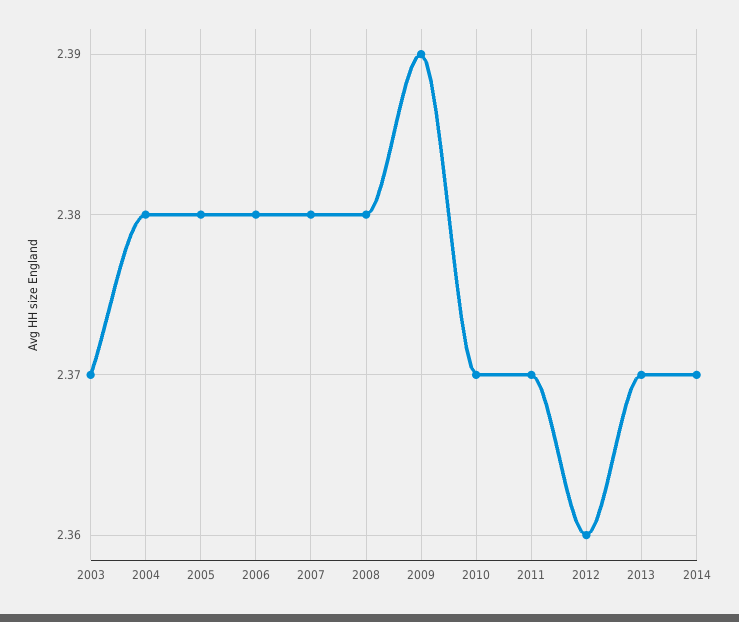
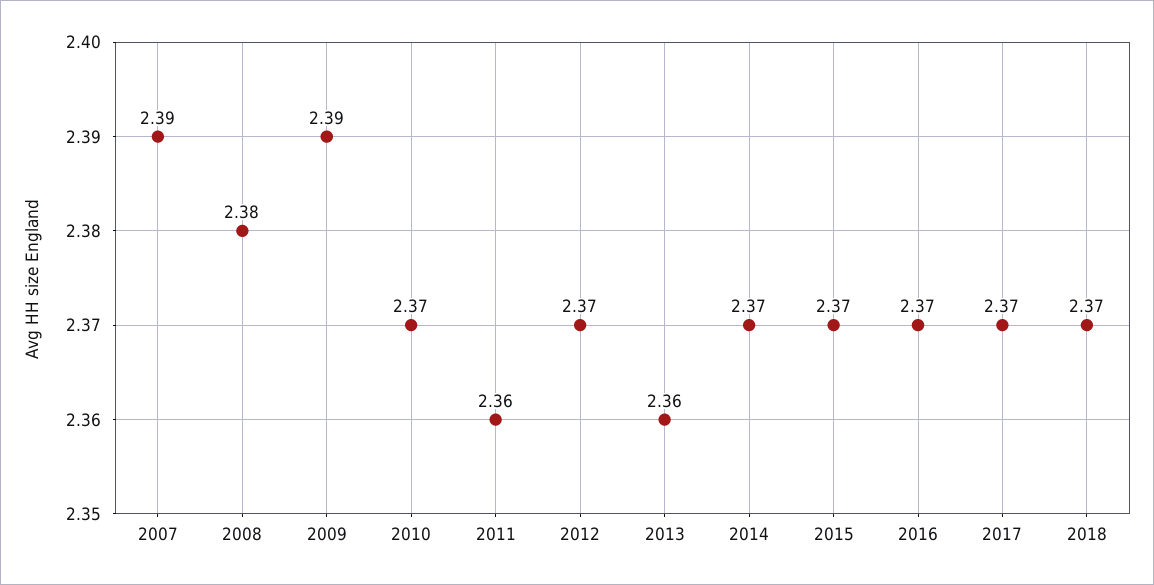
2003: 2.37 -> none
2004: 2.38 -> none
2005: 2.38 -> none
2006: 2.38 -> none
2007: 2.38 -> 2.39
2011: 2.37 -> 2.36
2012: 2.36 -> 2.37
2013: 2.37 -> 2.36
2015: none -> 2.37
2016: none -> 2.37
2017: none -> 2.37
2018: none -> 2.37

